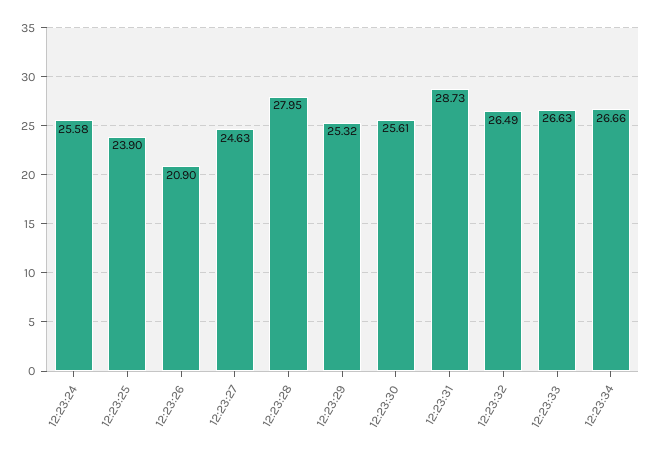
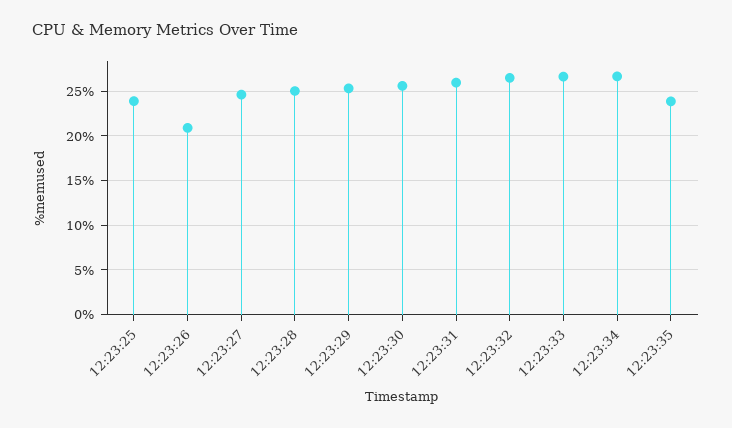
12:23:24: 25.58 -> none
12:23:28: 27.95 -> 25
12:23:31: 28.73 -> 26
12:23:35: none -> 24

